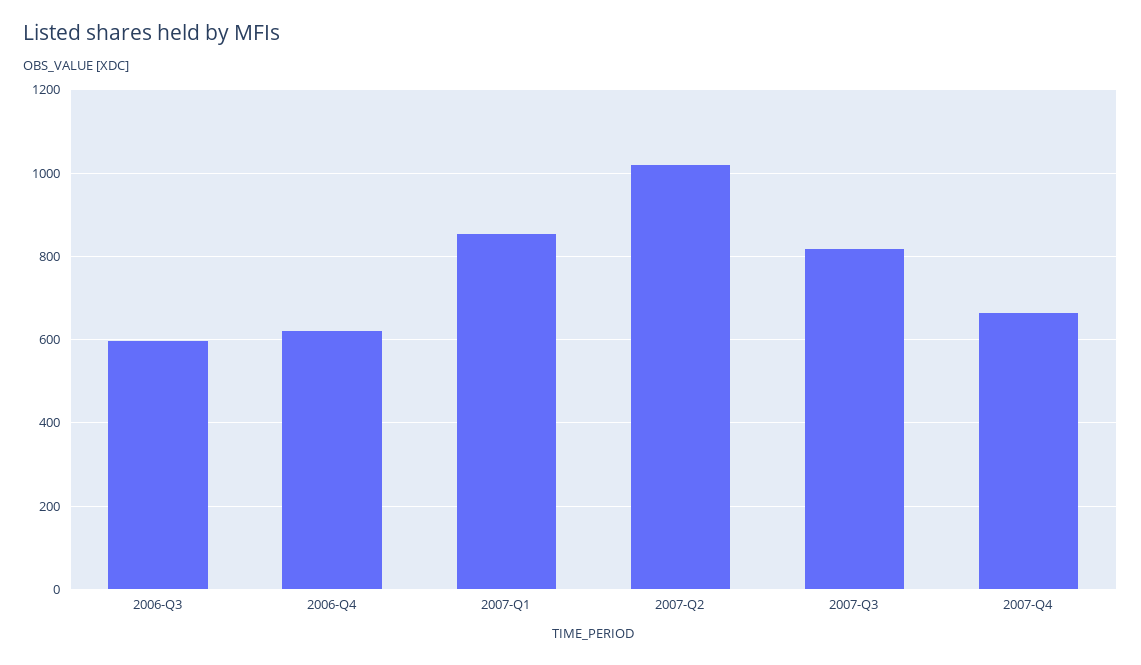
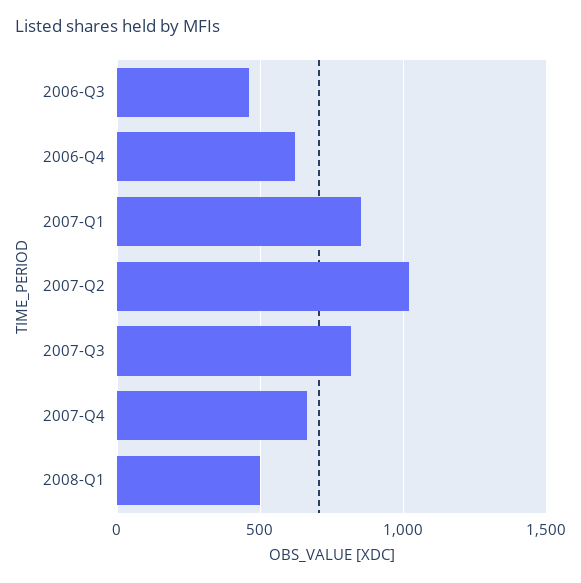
2006-Q3: 600 -> 450
2008-Q1: none -> 500

